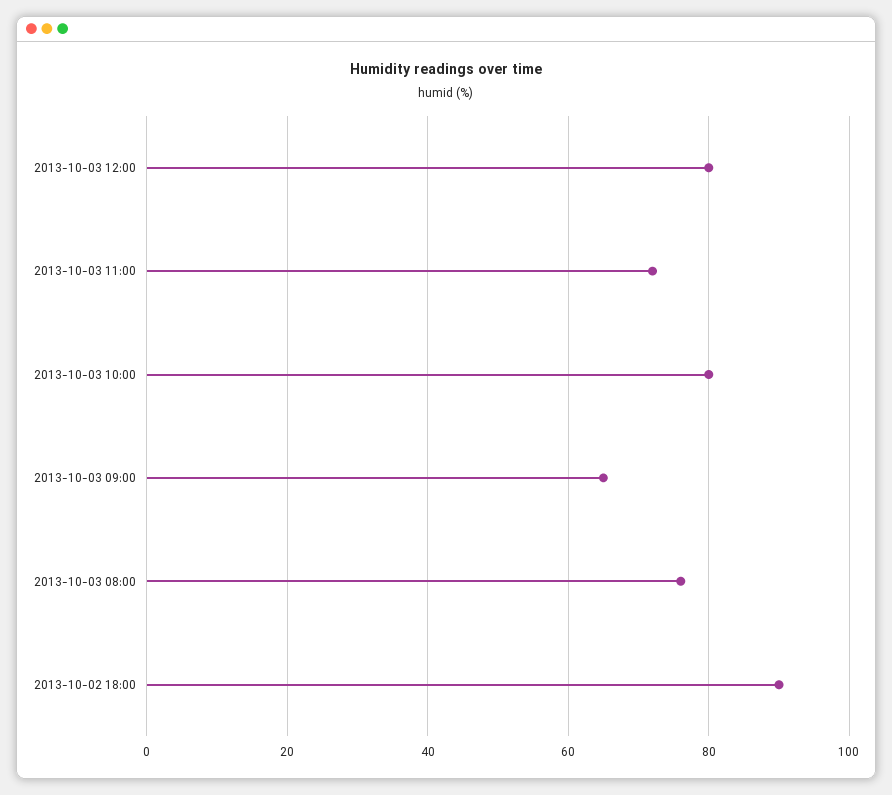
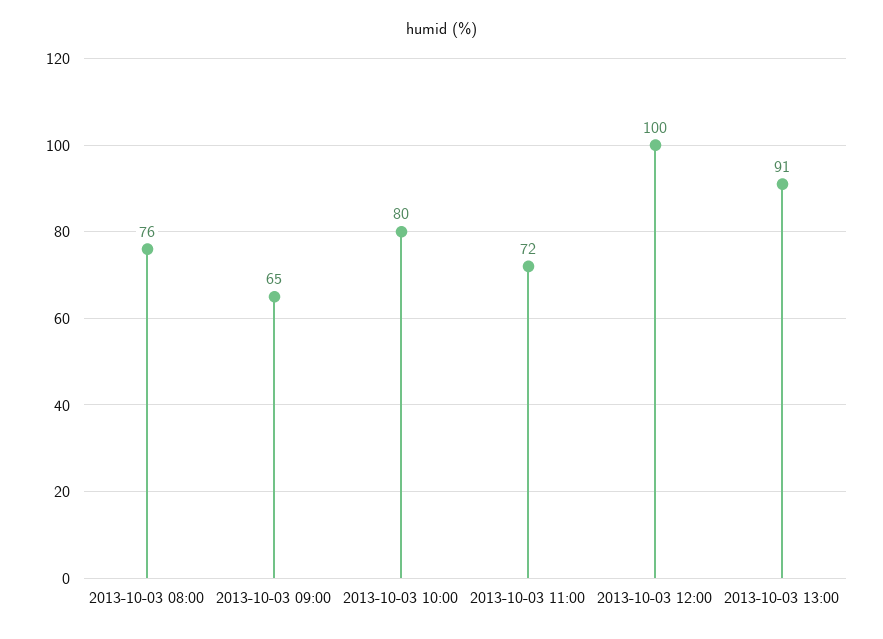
2013-10-03 12:00: 80 -> 100
2013-10-02 18:00: 90 -> none
2013-10-03 13:00: none -> 91

